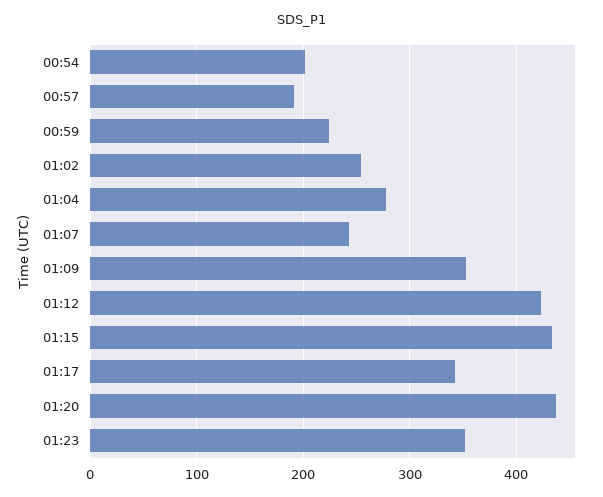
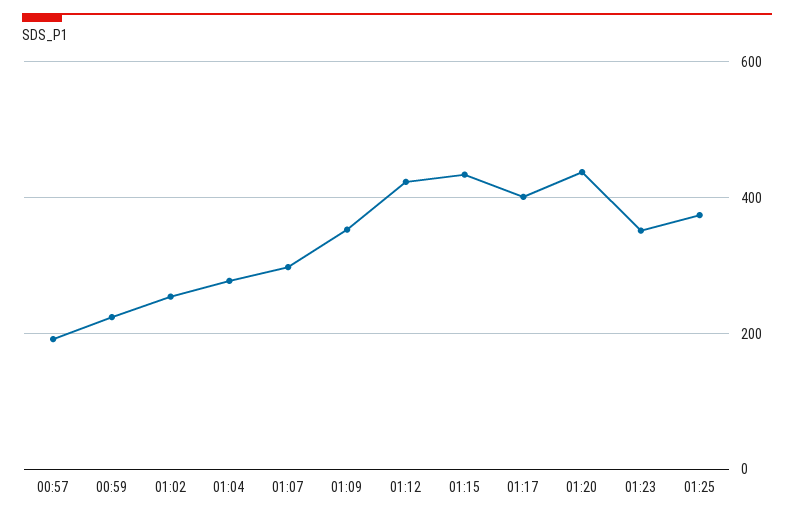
00:54: 200 -> none
01:07: 240 -> 300
01:17: 340 -> 400
01:25: none -> 380

